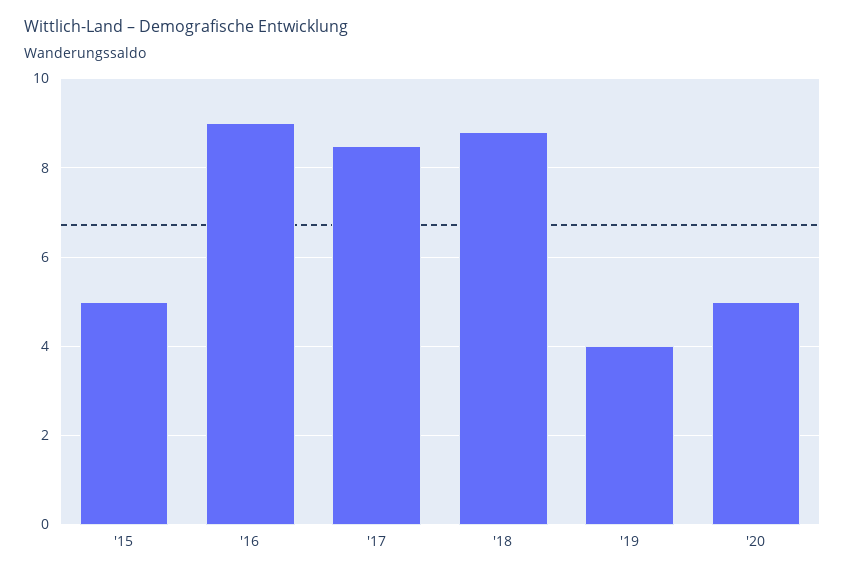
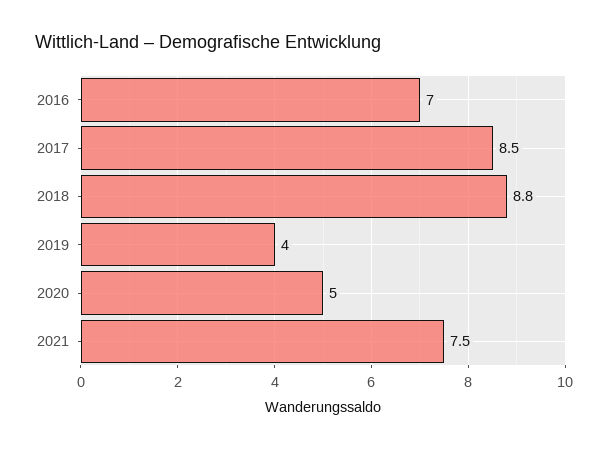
'15: 5 -> none
'16: 9 -> 7
2021: none -> 7.5

